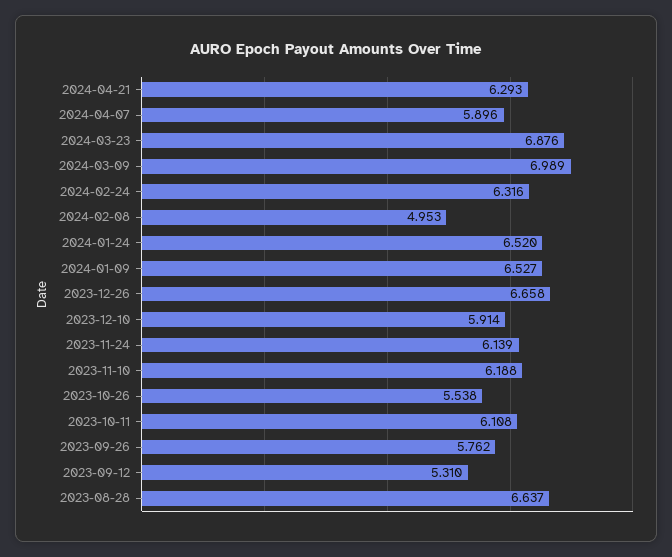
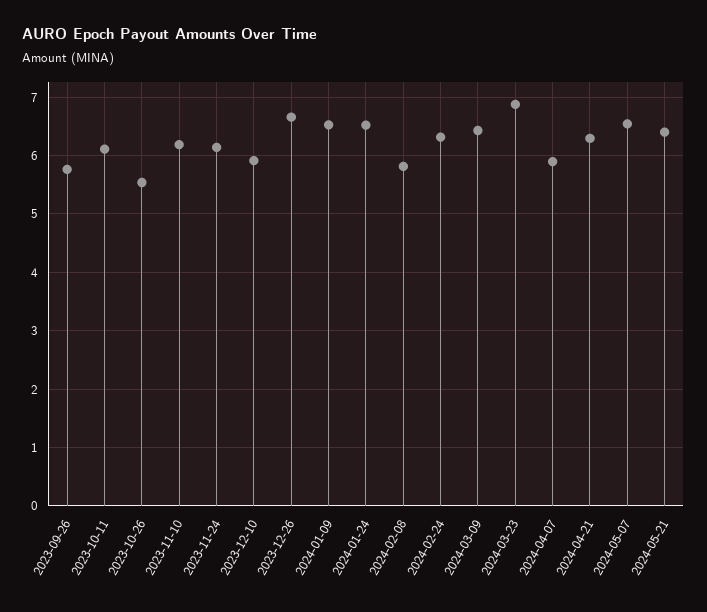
2024-03-09: 6.989 -> 6.4
2024-02-08: 4.953 -> 5.8
2023-09-12: 5.31 -> none
2023-08-28: 6.637 -> none
2024-05-07: none -> 6.6
2024-05-21: none -> 6.4

